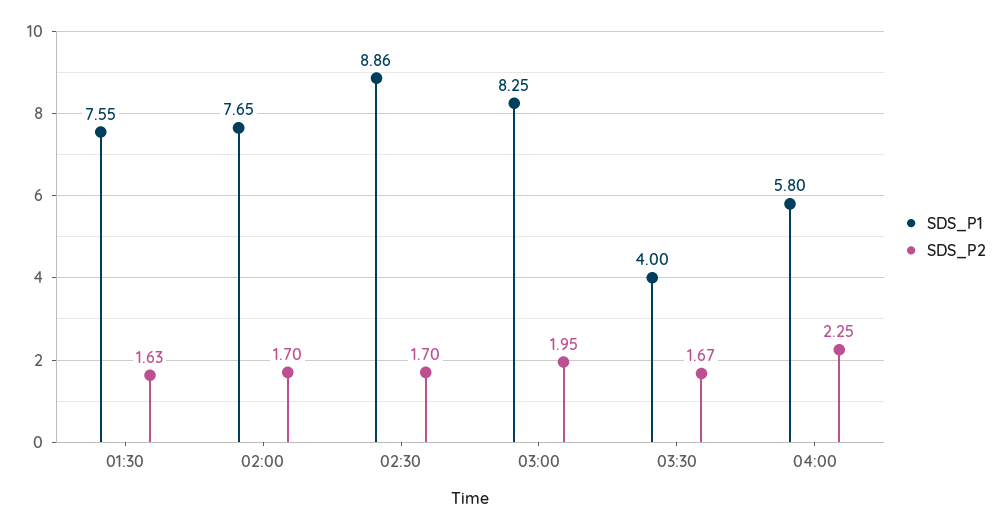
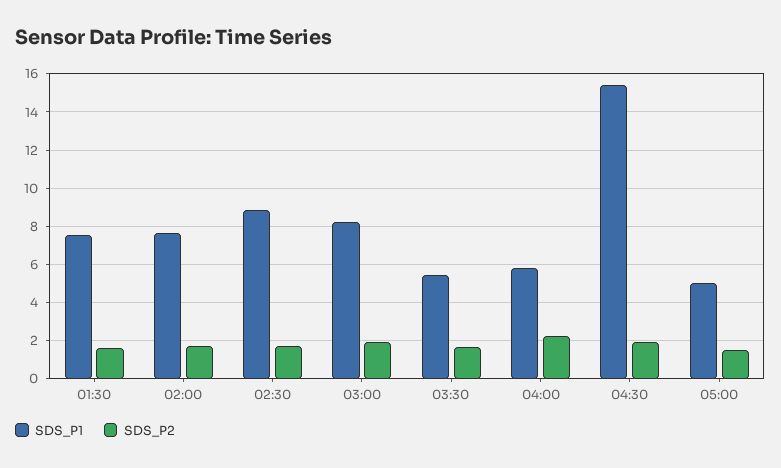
SDS_P1, 03:30: 4 -> 5.5
SDS_P1, 04:30: none -> 15.5
SDS_P2, 04:30: none -> 2
SDS_P1, 05:00: none -> 5
SDS_P2, 05:00: none -> 1.5

